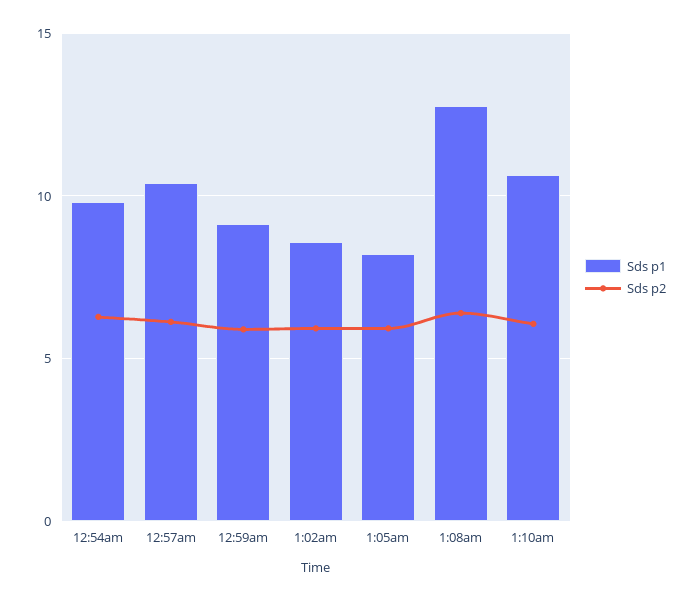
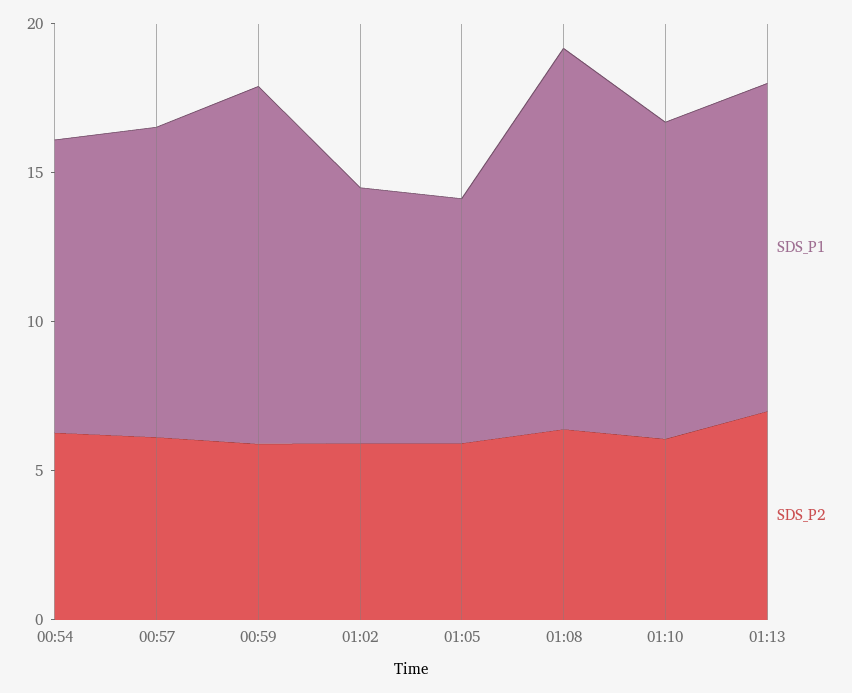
Sds p1, 12:59am: 9 -> 12
Sds p1, 01:13: none -> 11
Sds p2, 01:13: none -> 7

